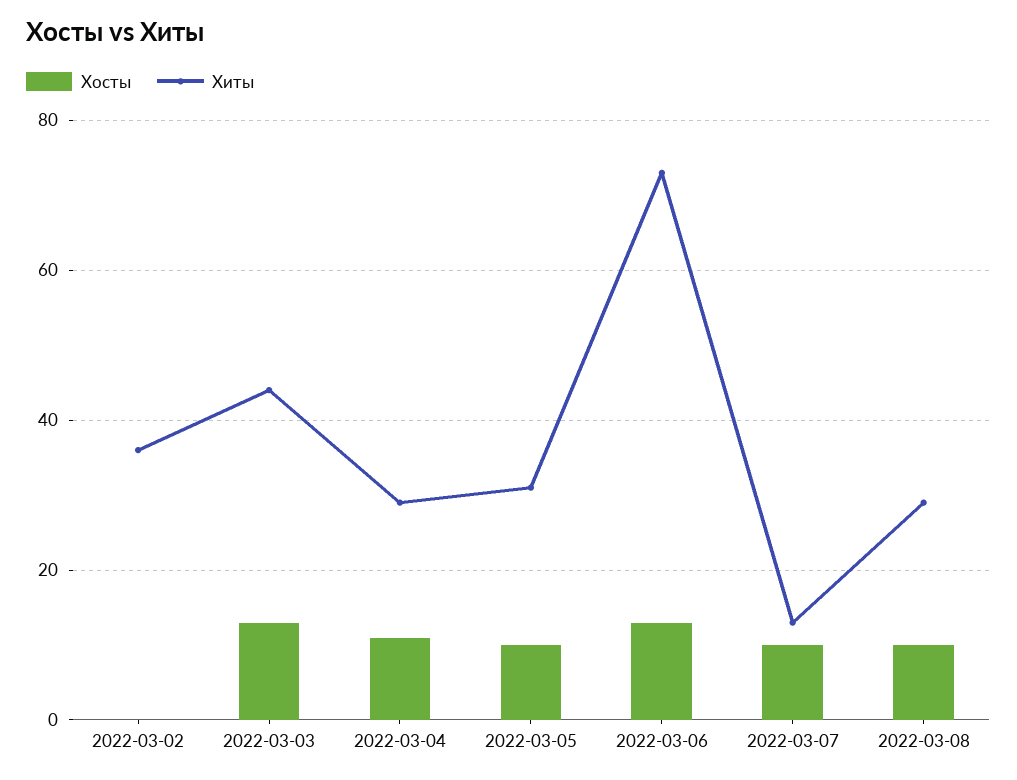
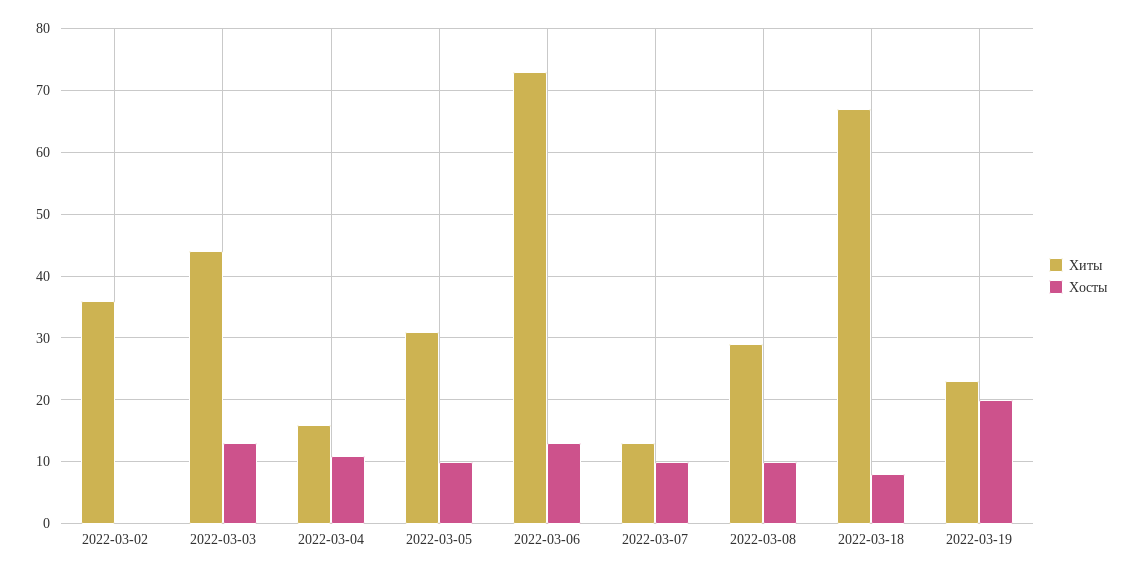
Хиты, 2022-03-04: 30 -> 16
Хиты, 2022-03-18: none -> 67
Хосты, 2022-03-18: none -> 8
Хиты, 2022-03-19: none -> 23
Хосты, 2022-03-19: none -> 20

